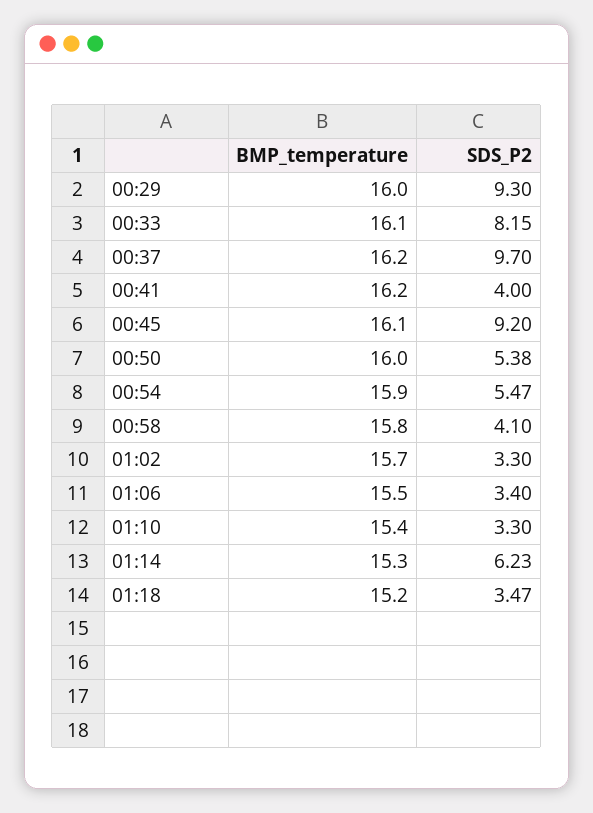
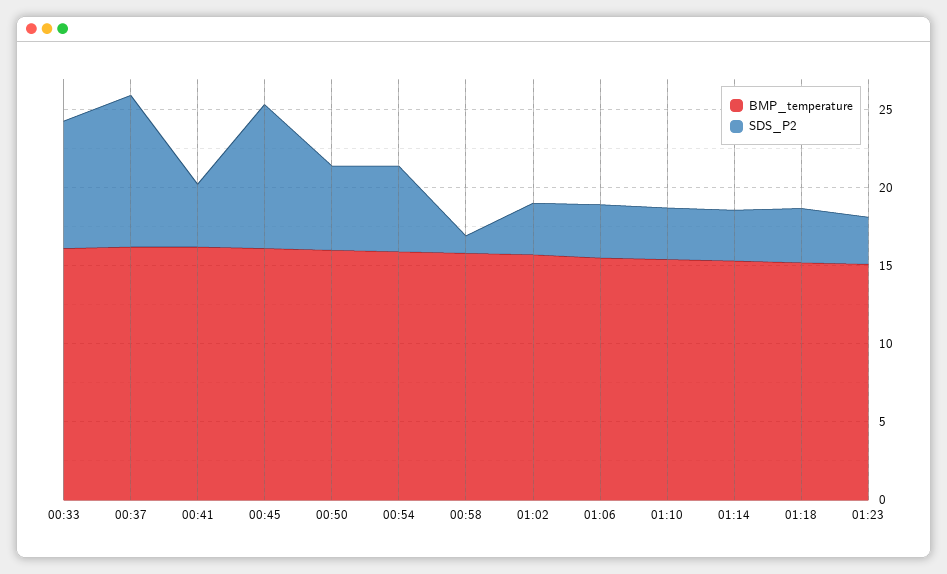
BMP_temperature, 00:29: 16 -> none
SDS_P2, 00:29: 9.3 -> none
SDS_P2, 00:58: 4.1 -> 1
SDS_P2, 01:14: 6.23 -> 3
BMP_temperature, 01:23: none -> 15
SDS_P2, 01:23: none -> 3

